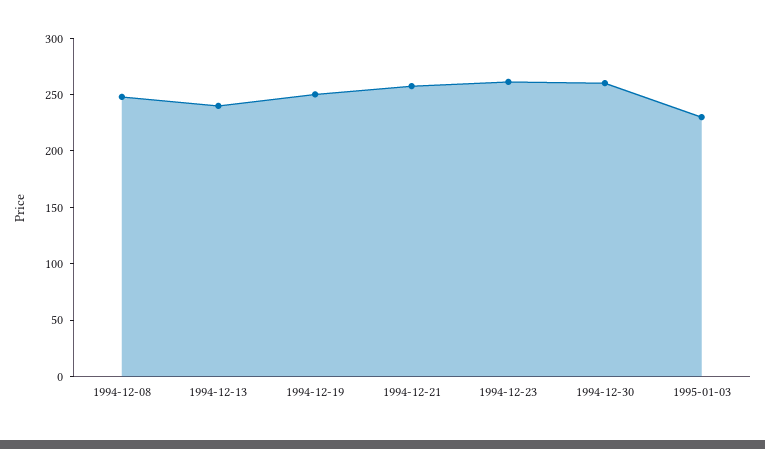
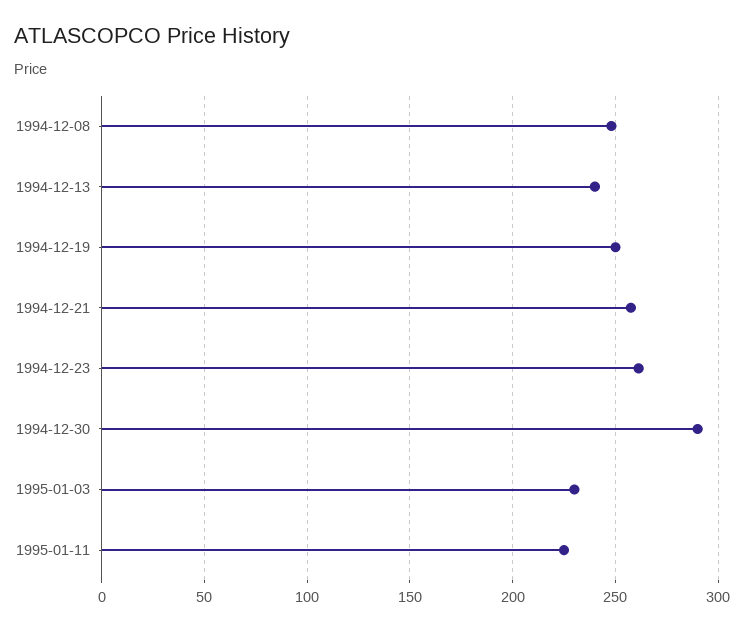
1994-12-30: 260 -> 290
1995-01-11: none -> 225

